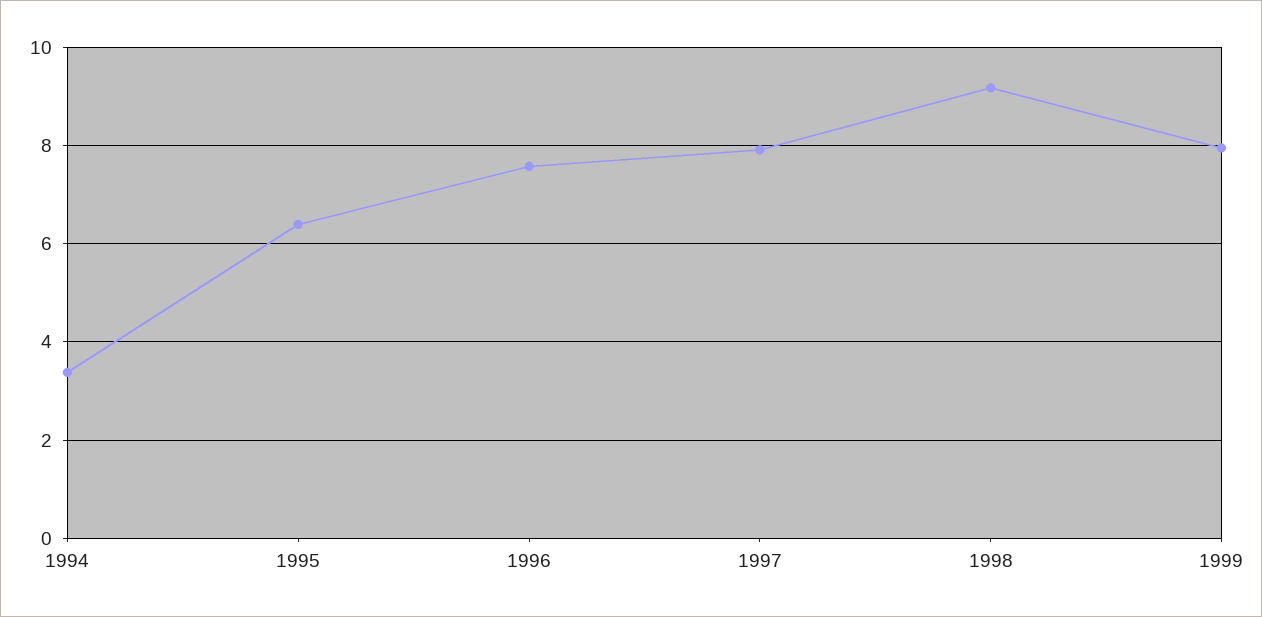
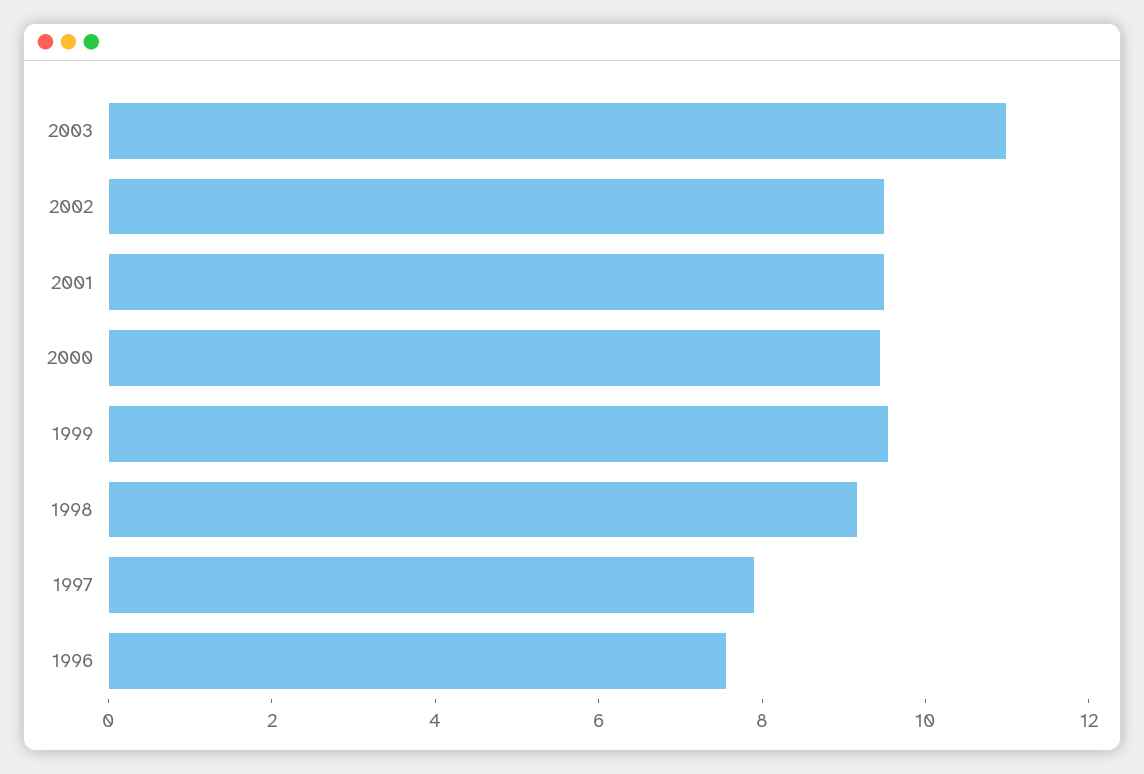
1994: 3.4 -> none
1995: 6.4 -> none
1999: 8 -> 9.5
2003: none -> 11
2002: none -> 9.5
2001: none -> 9.5
2000: none -> 9.5

